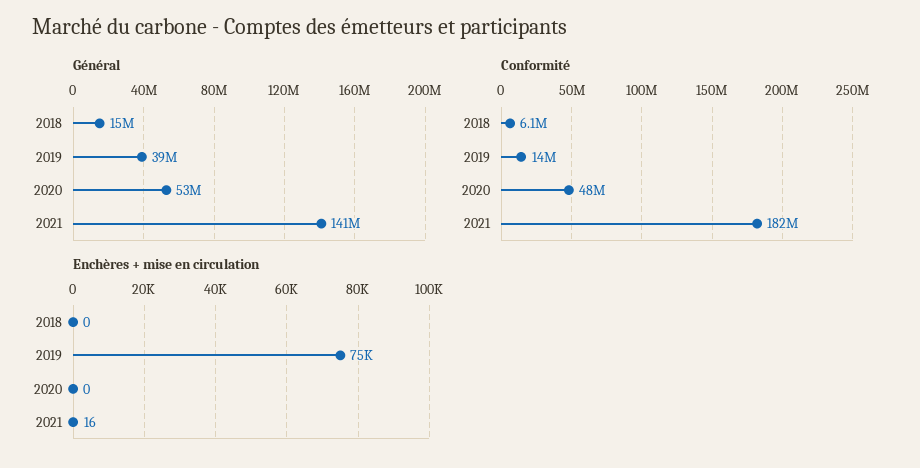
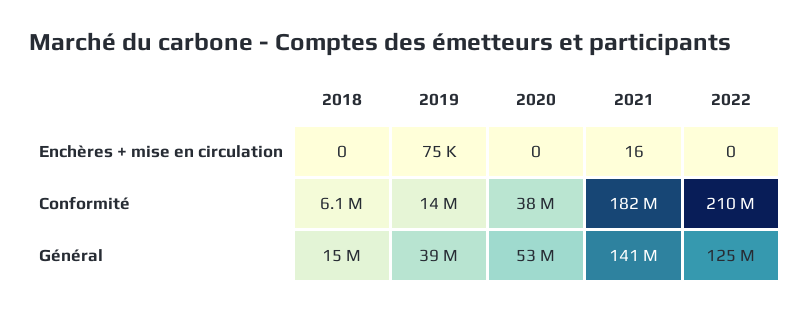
Conformité, 2020: 48000000 -> 38000000
Enchères + mise en circulation, 2022: none -> 0
Conformité, 2022: none -> 210000000
Général, 2022: none -> 125000000

